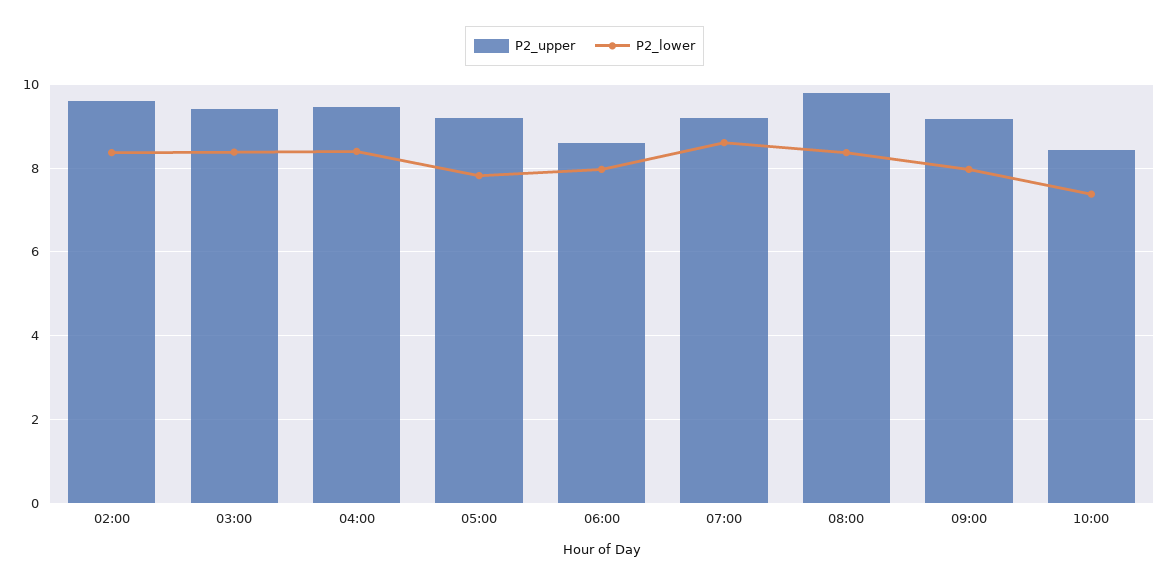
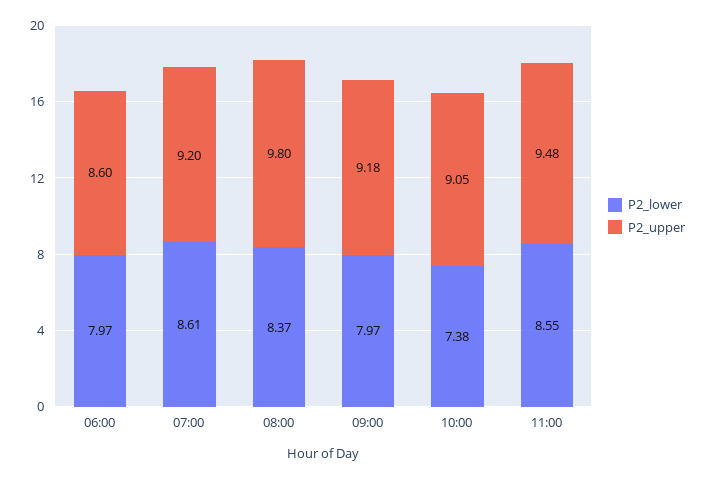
P2_upper, 02:00: 9.6 -> none
P2_lower, 02:00: 8.4 -> none
P2_upper, 03:00: 9.4 -> none
P2_lower, 03:00: 8.4 -> none
P2_upper, 04:00: 9.4 -> none
P2_lower, 04:00: 8.4 -> none
P2_upper, 05:00: 9.2 -> none
P2_lower, 05:00: 7.8 -> none
P2_upper, 10:00: 8.4 -> 9.05
P2_lower, 11:00: none -> 8.55
P2_upper, 11:00: none -> 9.48

